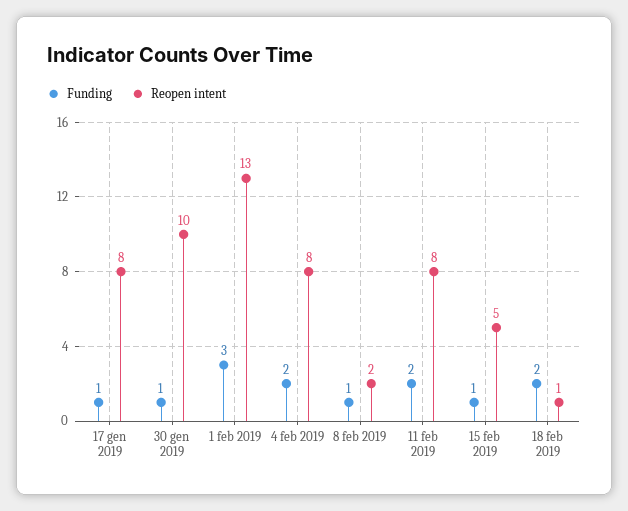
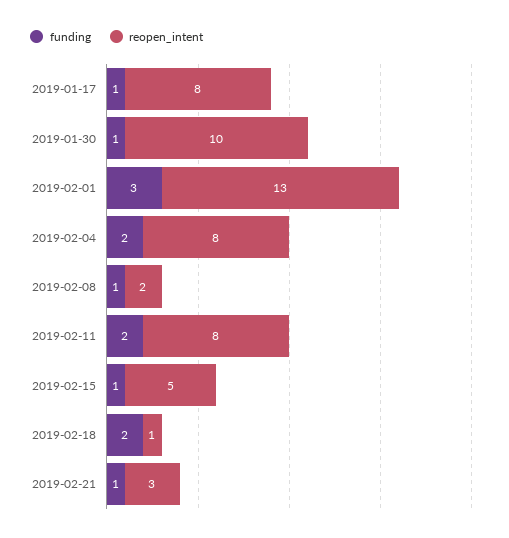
Funding, 2019-02-21: none -> 1
Reopen intent, 2019-02-21: none -> 3

